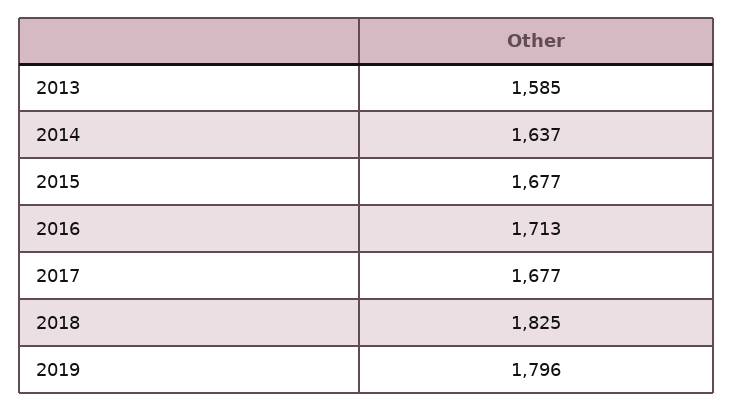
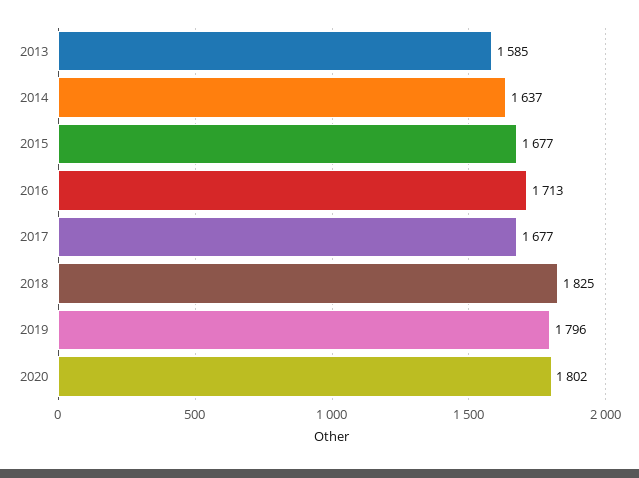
2020: none -> 1802

